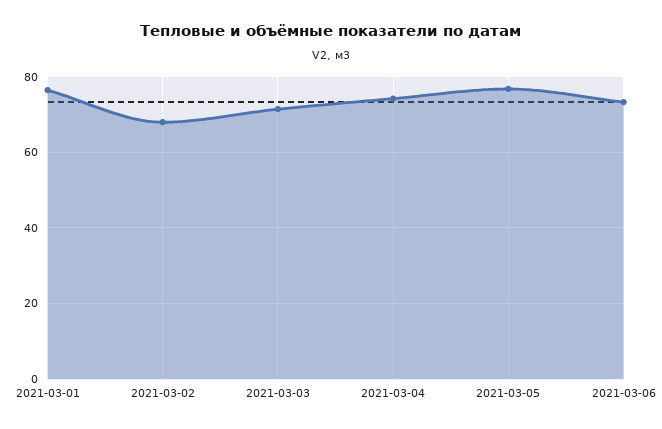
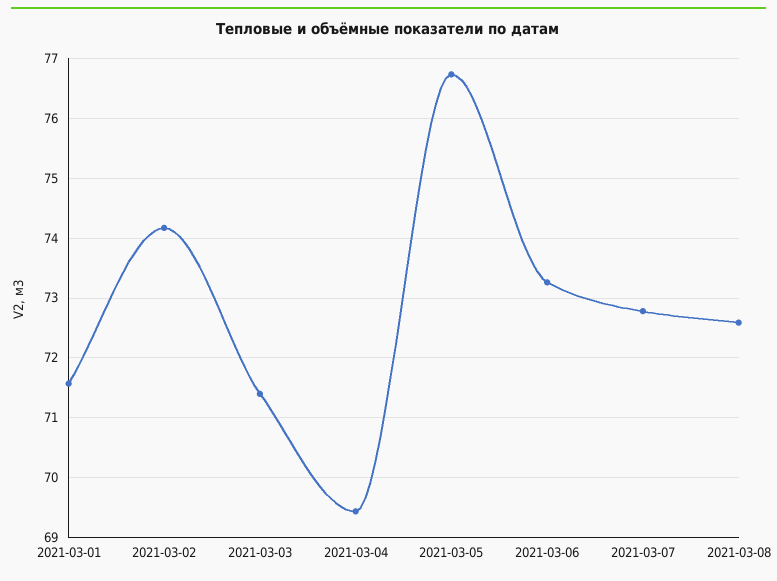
2021-03-01: 76 -> 71.6
2021-03-02: 68 -> 74.2
2021-03-04: 74 -> 69.4
2021-03-07: none -> 72.8
2021-03-08: none -> 72.6

